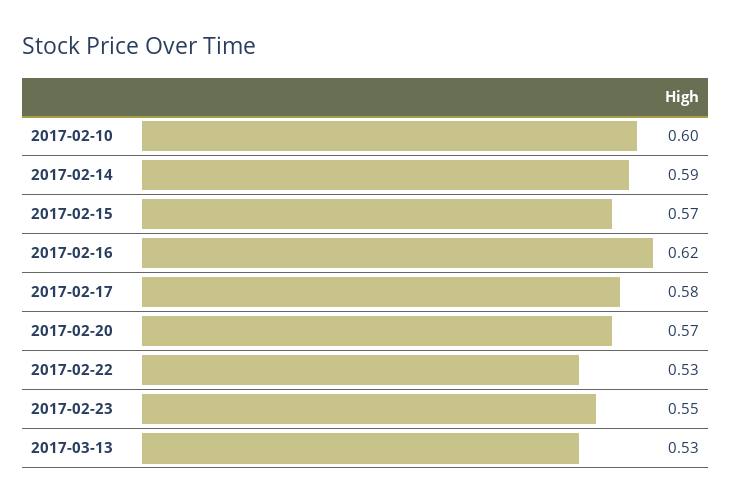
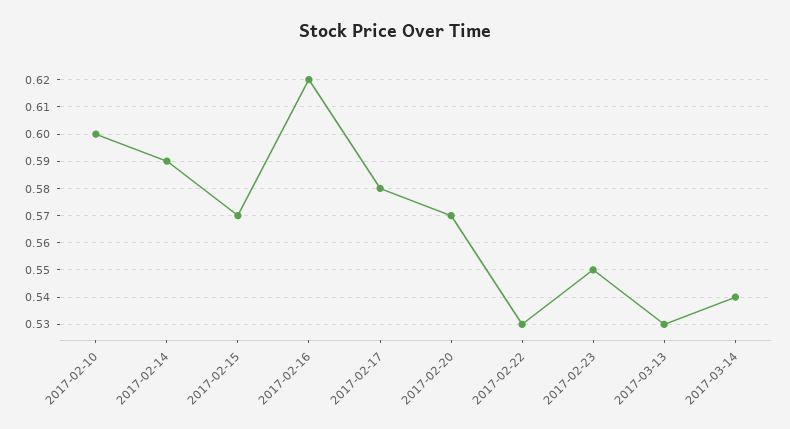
2017-03-14: none -> 0.54

